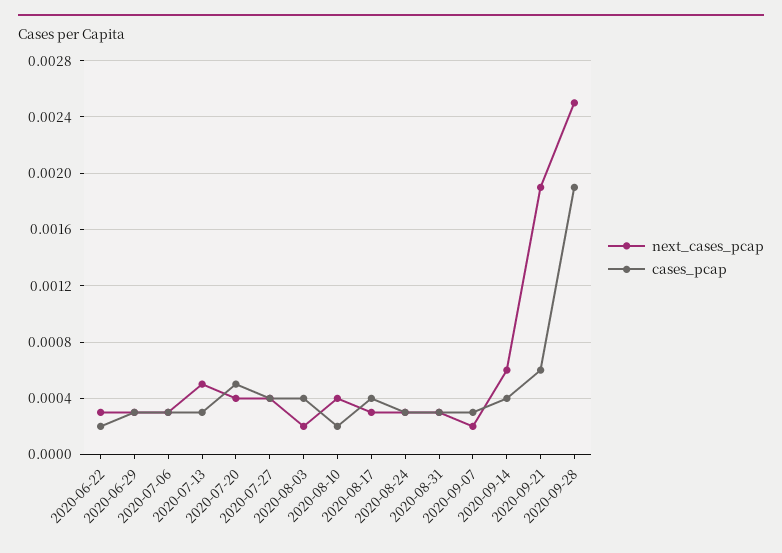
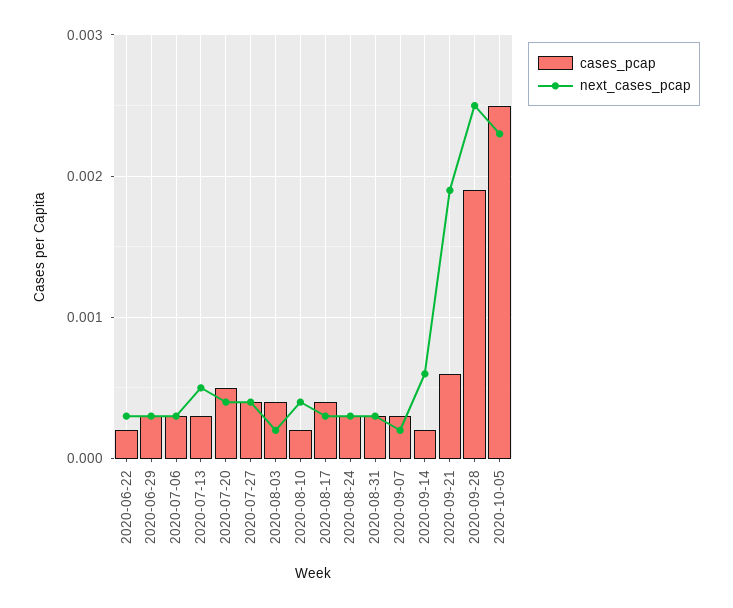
cases_pcap, 2020-09-14: 0.0004 -> 0.0002
cases_pcap, 2020-10-05: none -> 0.0025
next_cases_pcap, 2020-10-05: none -> 0.0023

